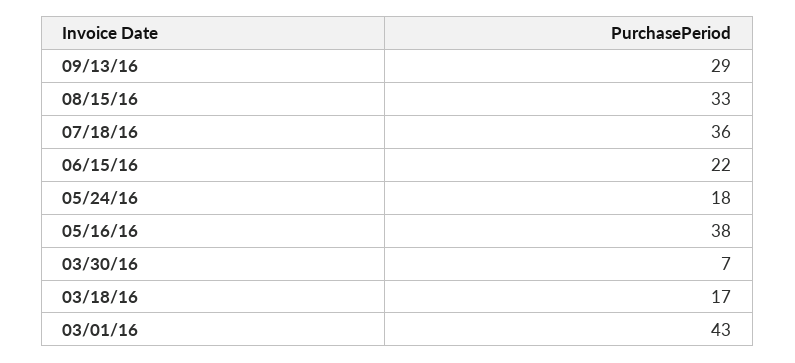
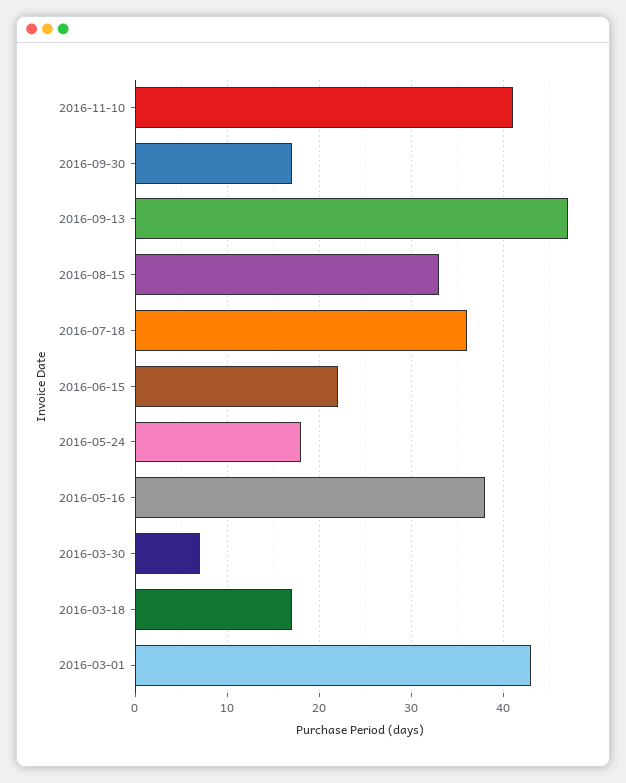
09/13/16: 29 -> 47
2016-11-10: none -> 41
2016-09-30: none -> 17

